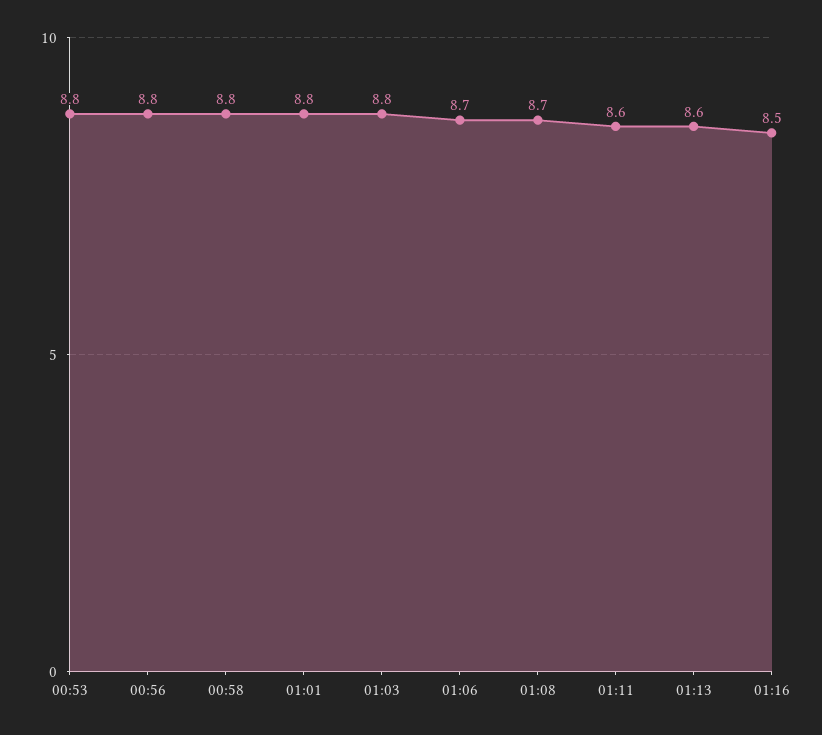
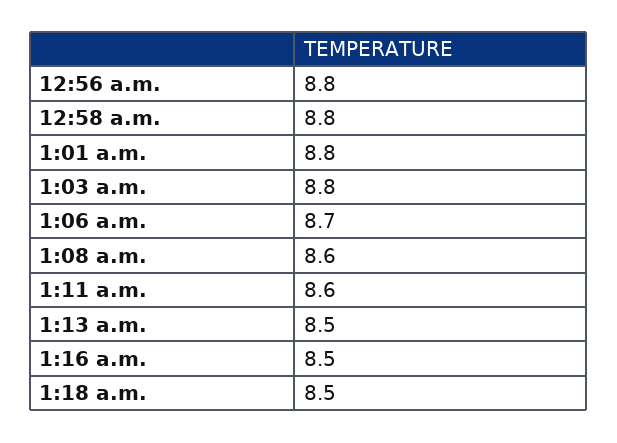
00:53: 8.8 -> none
01:08: 8.7 -> 8.6
01:13: 8.6 -> 8.5
1:18 a.m.: none -> 8.5

